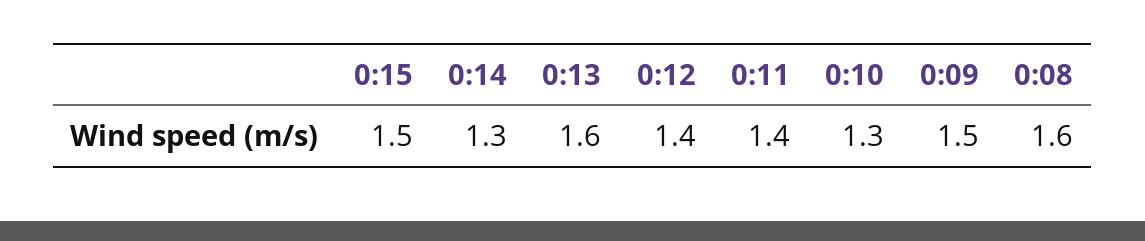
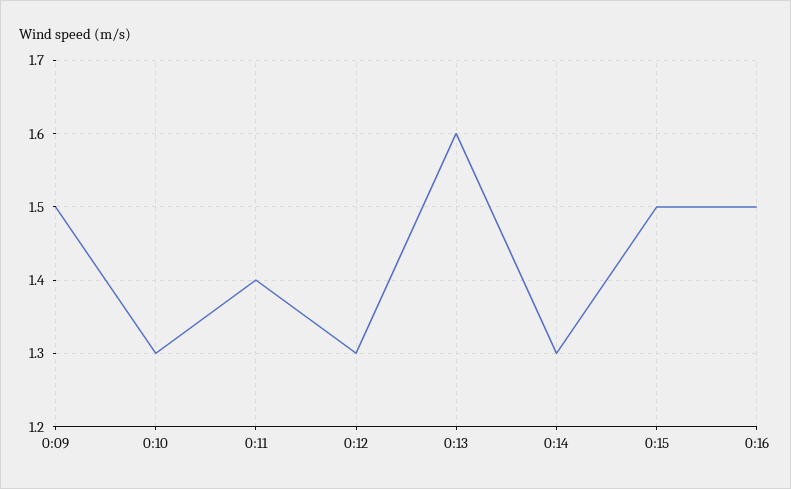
0:12: 1.4 -> 1.3
0:08: 1.6 -> none
0:16: none -> 1.5

